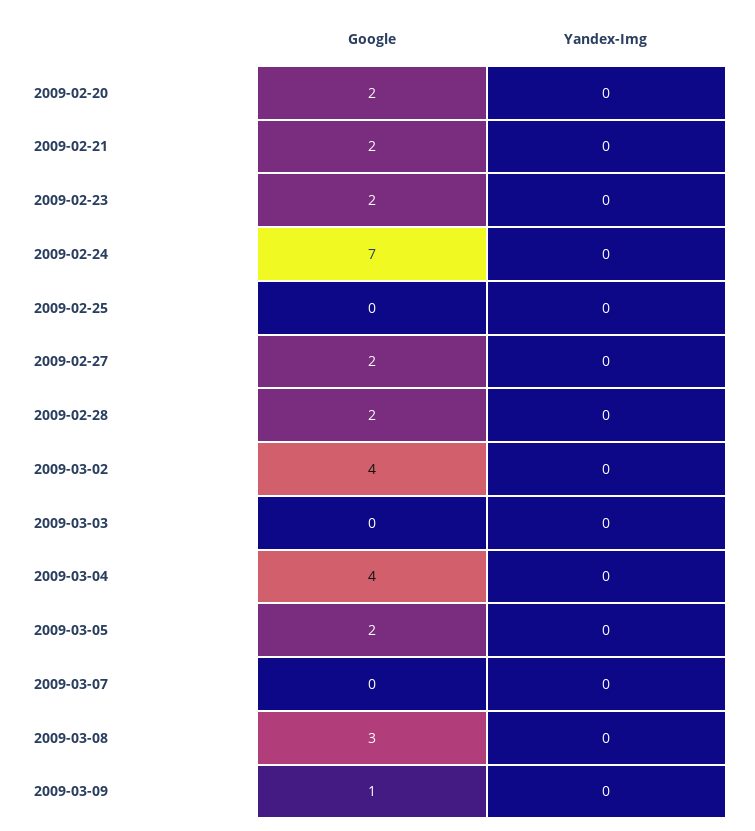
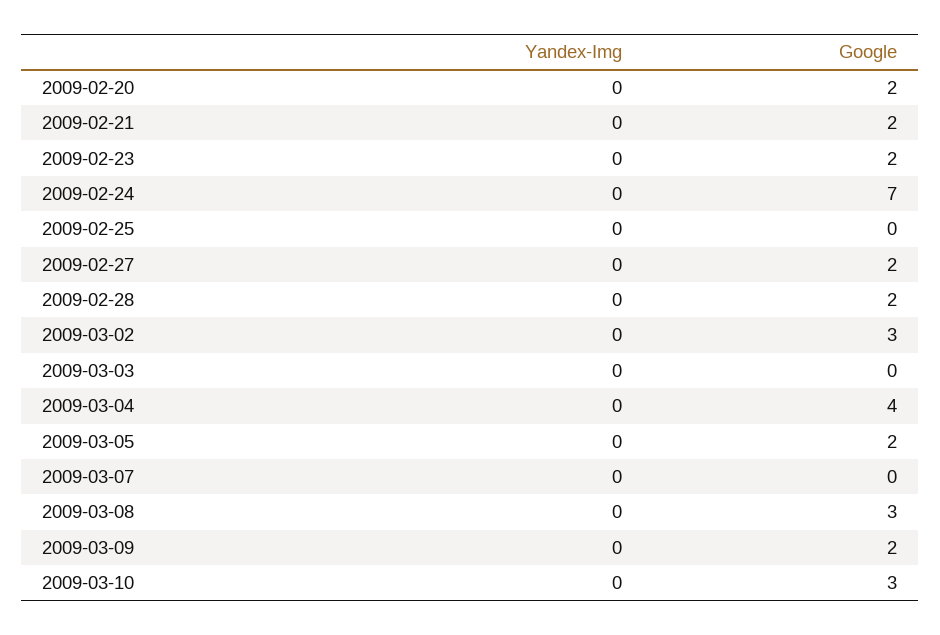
Google, 2009-03-02: 4 -> 3
Google, 2009-03-09: 1 -> 2
Yandex-Img, 2009-03-10: none -> 0
Google, 2009-03-10: none -> 3

